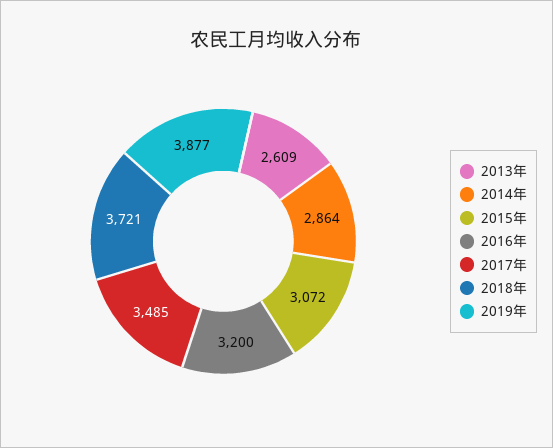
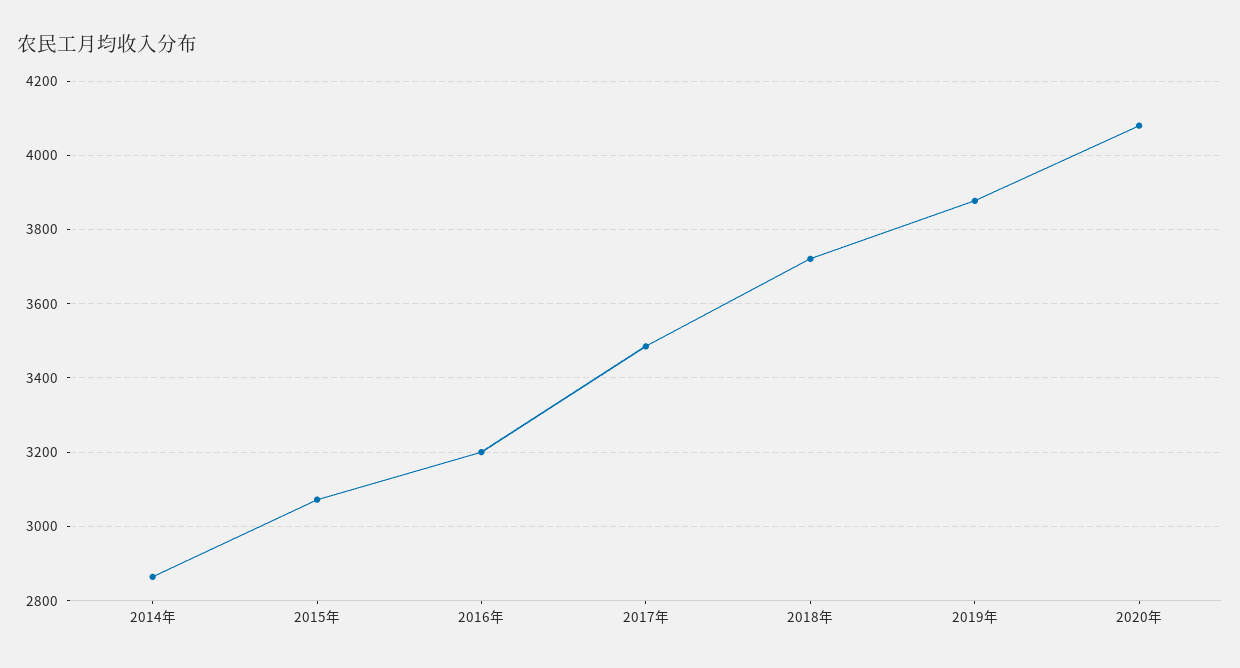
2013年: 2609 -> none
2020年: none -> 4080

